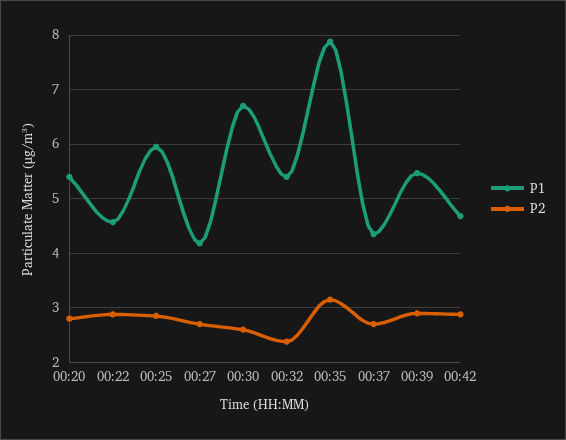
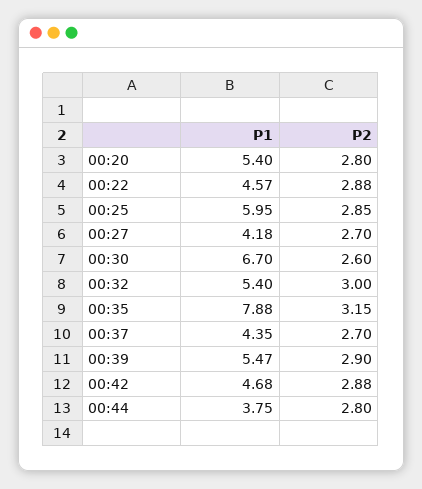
P2, 00:32: 2.4 -> 3
P1, 00:44: none -> 3.75
P2, 00:44: none -> 2.8

